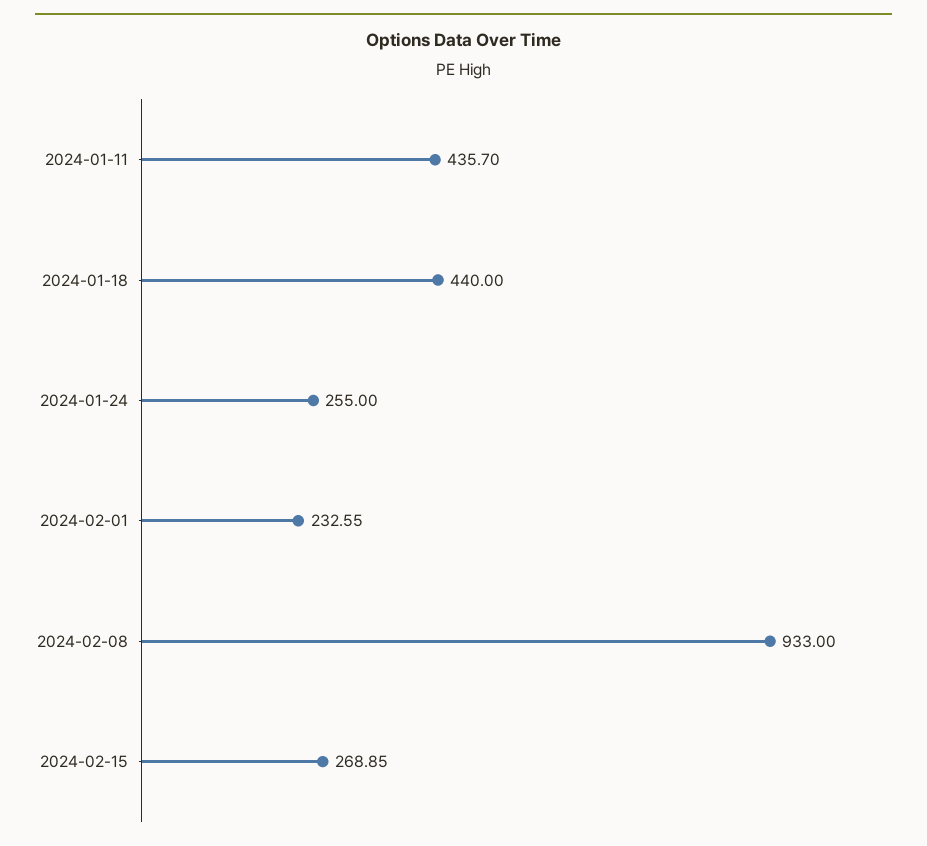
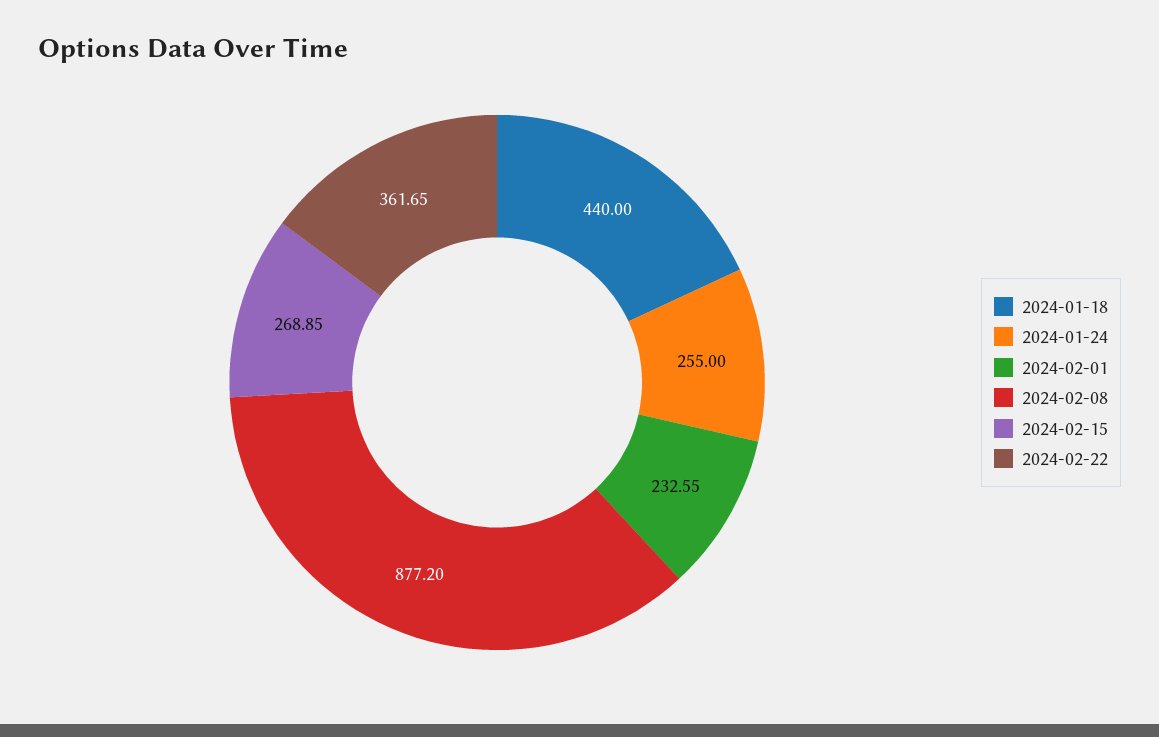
2024-01-11: 435.7 -> none
2024-02-08: 933 -> 877.2
2024-02-22: none -> 361.65

